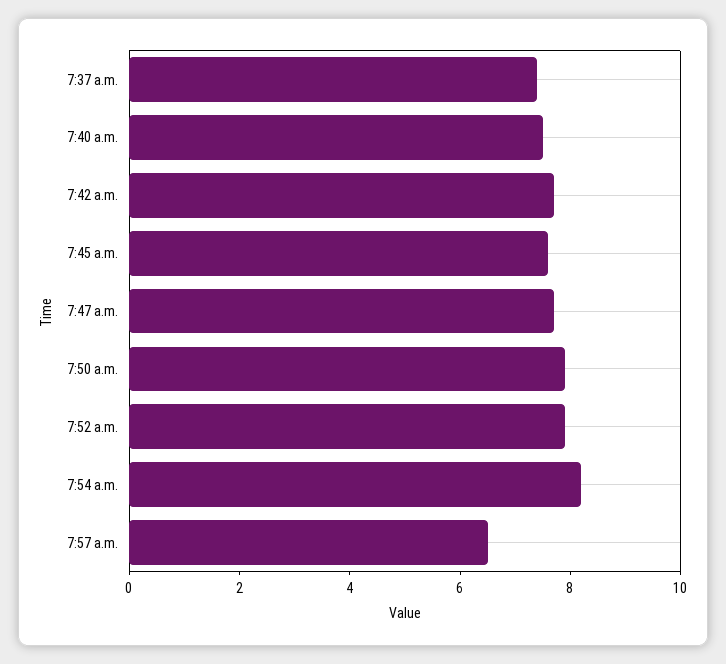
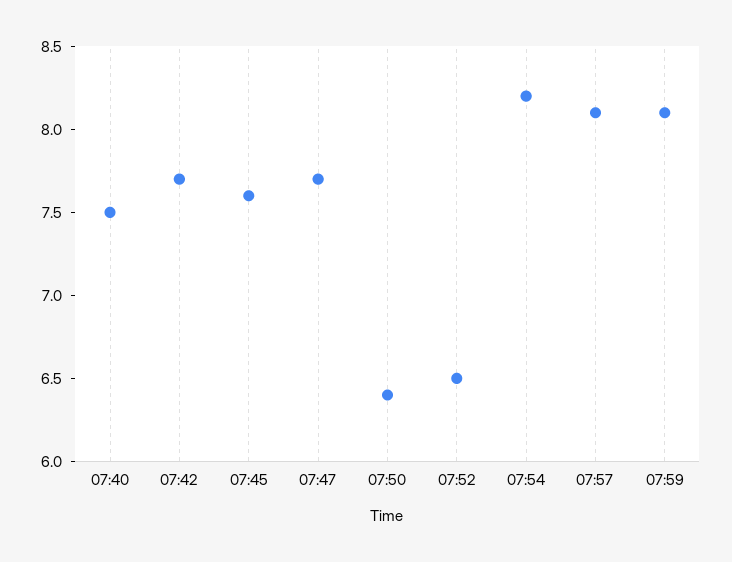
7:37 a.m.: 7.5 -> none
7:50 a.m.: 8 -> 6.4
7:52 a.m.: 8 -> 6.5
7:57 a.m.: 6.5 -> 8.1
07:59: none -> 8.1

